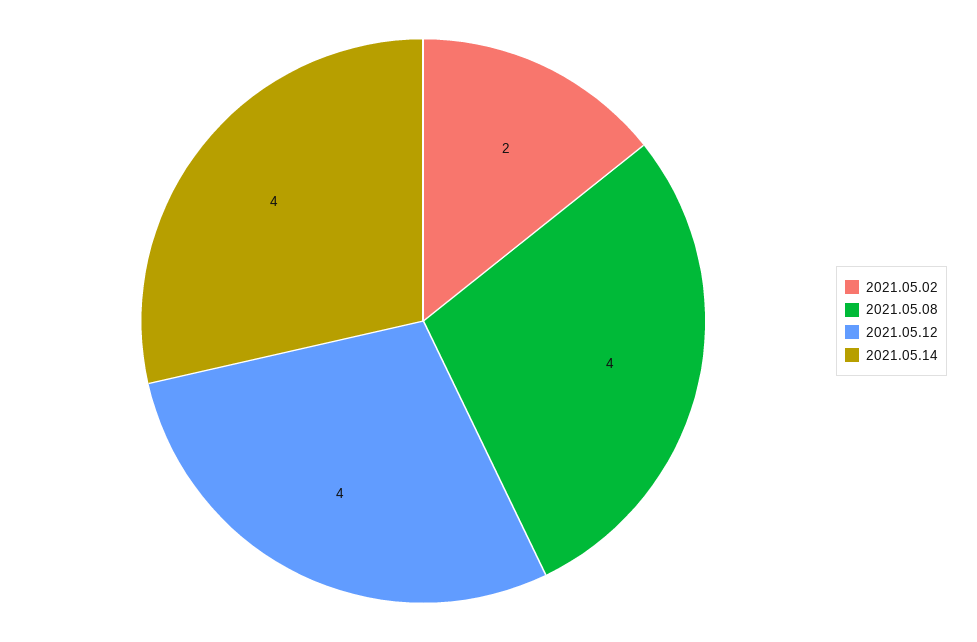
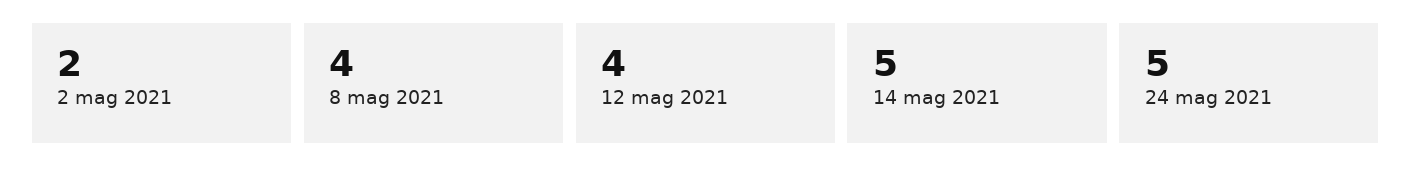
2021.05.14: 4 -> 5
24 mag 2021: none -> 5

